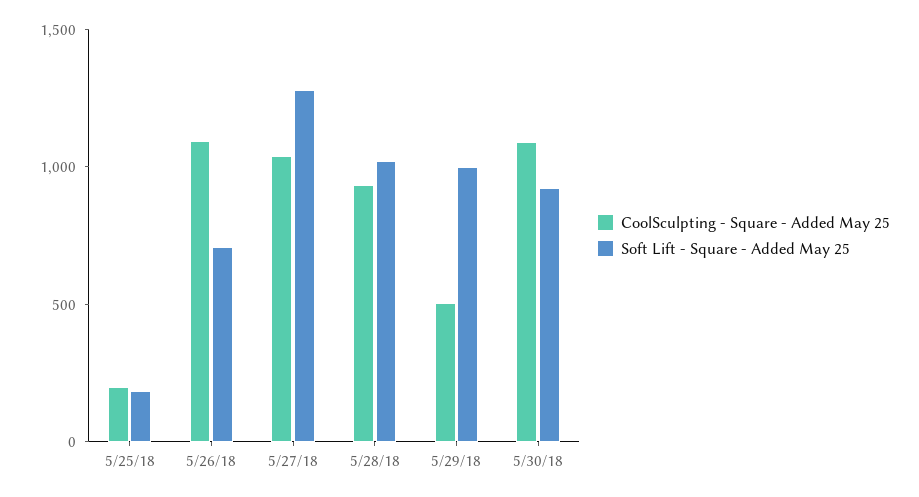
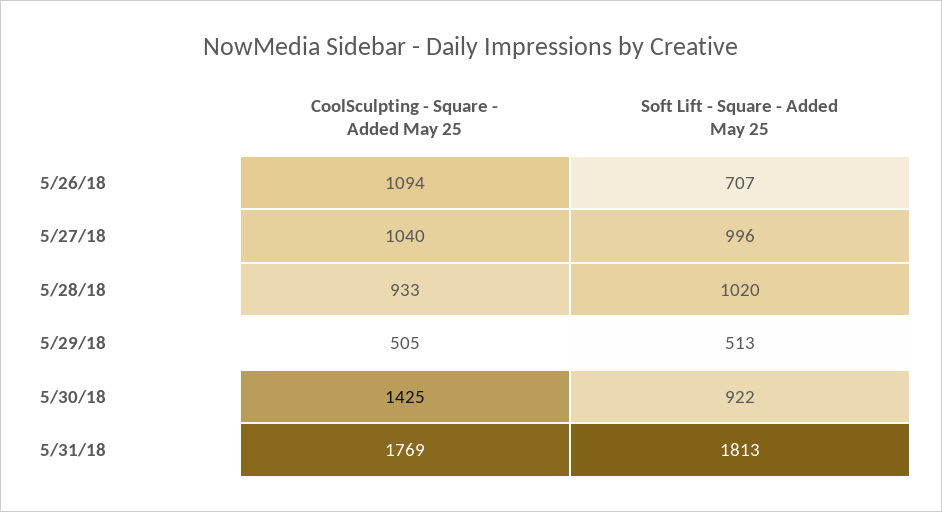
CoolSculpting - Square - Added May 25, 5/25/18: 200 -> none
Soft Lift - Square - Added May 25, 5/25/18: 200 -> none
Soft Lift - Square - Added May 25, 5/27/18: 1300 -> 996
Soft Lift - Square - Added May 25, 5/29/18: 1000 -> 513
CoolSculpting - Square - Added May 25, 5/30/18: 1100 -> 1425
CoolSculpting - Square - Added May 25, 5/31/18: none -> 1769
Soft Lift - Square - Added May 25, 5/31/18: none -> 1813

